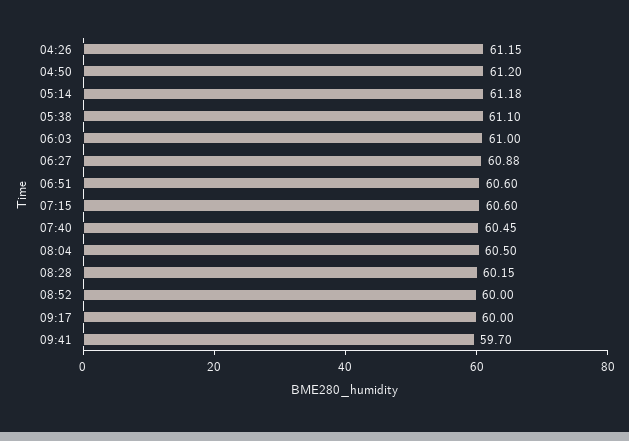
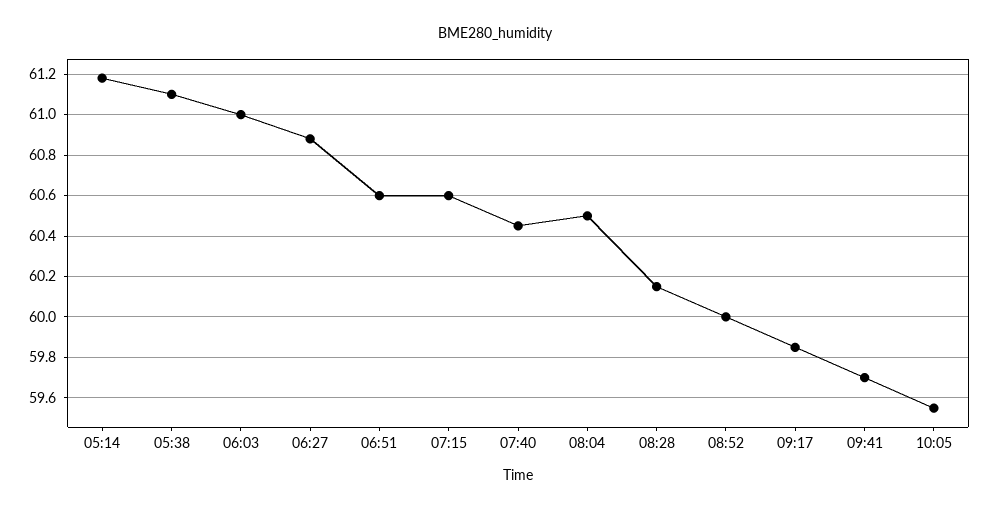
04:26: 61.15 -> none
04:50: 61.2 -> none
09:17: 60 -> 59.85
10:05: none -> 59.55

